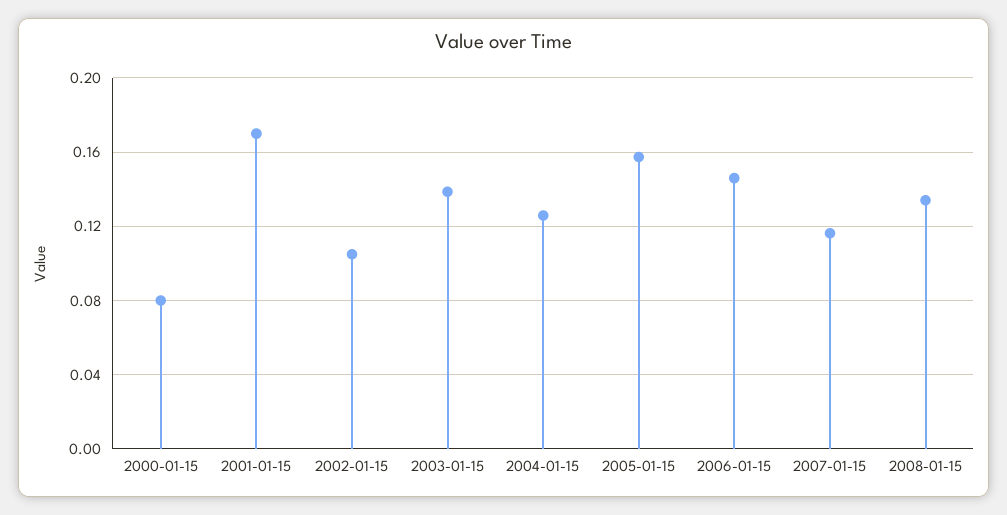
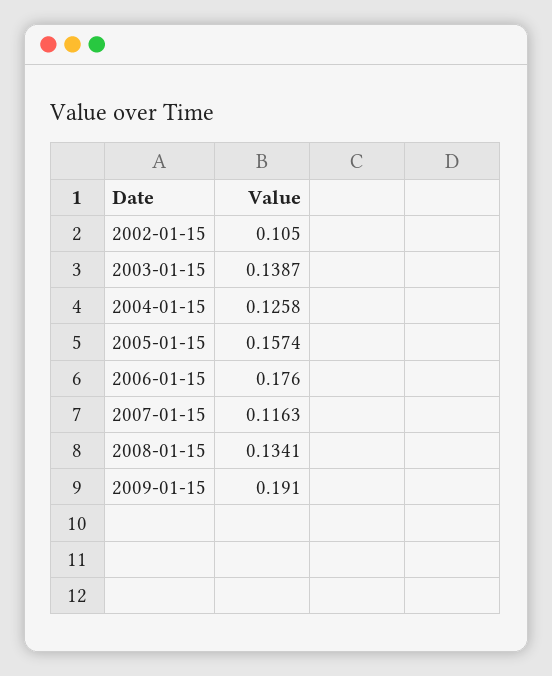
2000-01-15: 0.08 -> none
2001-01-15: 0.17 -> none
2006-01-15: 0.145 -> 0.176
2009-01-15: none -> 0.191

